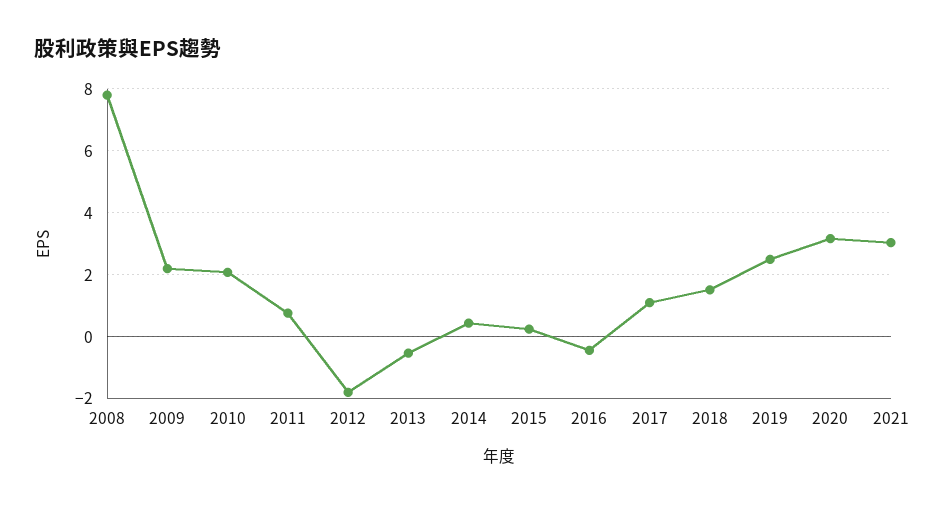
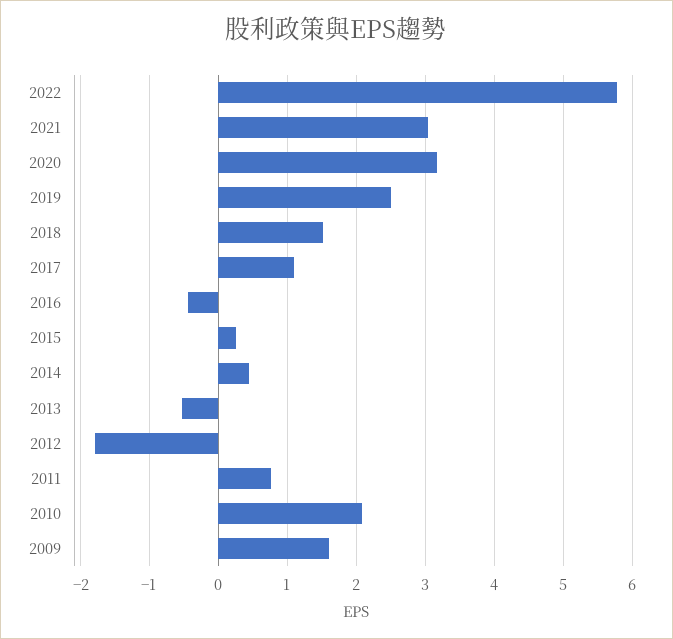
2008: 7.8 -> none
2009: 2.2 -> 1.6
2022: none -> 5.8

